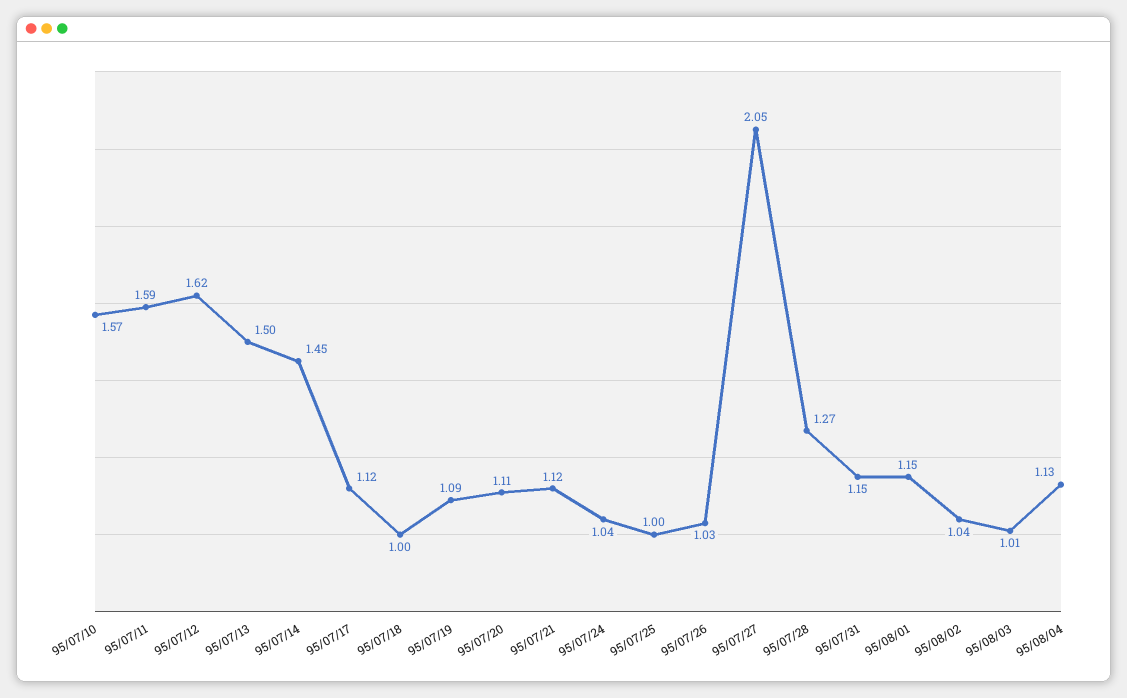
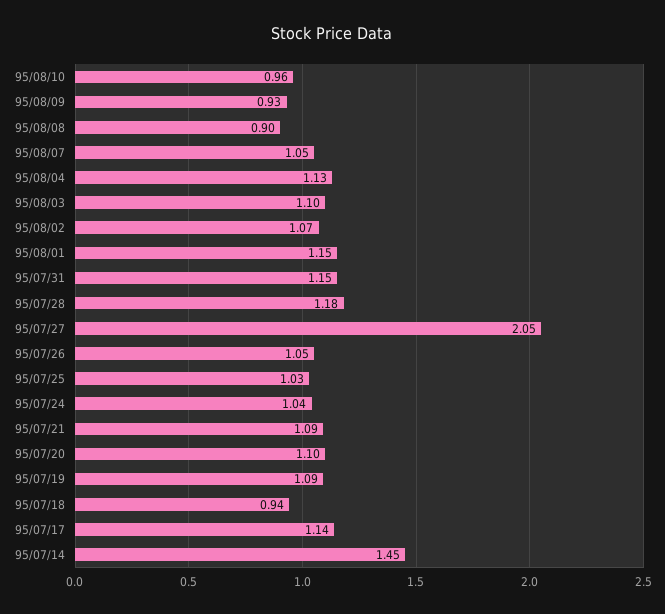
95/07/10: 1.57 -> none
95/07/11: 1.59 -> none
95/07/12: 1.62 -> none
95/07/13: 1.5 -> none
95/07/17: 1.12 -> 1.14
95/07/18: 1 -> 0.94
95/07/20: 1.11 -> 1.1
95/07/21: 1.12 -> 1.09
95/07/25: 1 -> 1.03
95/07/26: 1.03 -> 1.05
95/07/28: 1.27 -> 1.18
95/08/02: 1.04 -> 1.07
95/08/03: 1.01 -> 1.1
95/08/10: none -> 0.96
95/08/09: none -> 0.93
95/08/08: none -> 0.9
95/08/07: none -> 1.05

